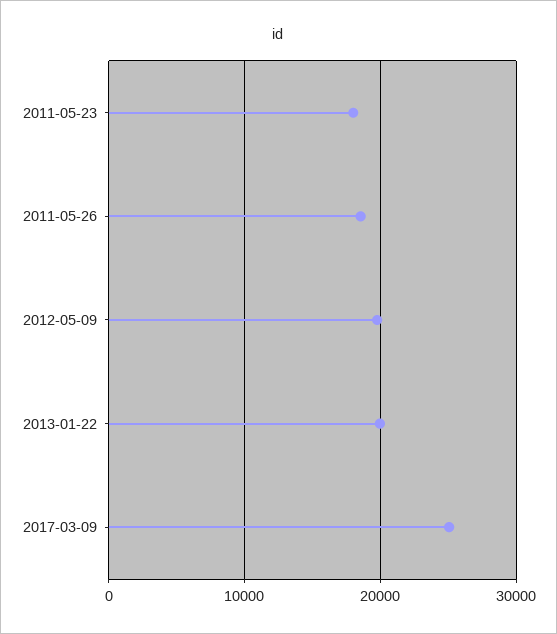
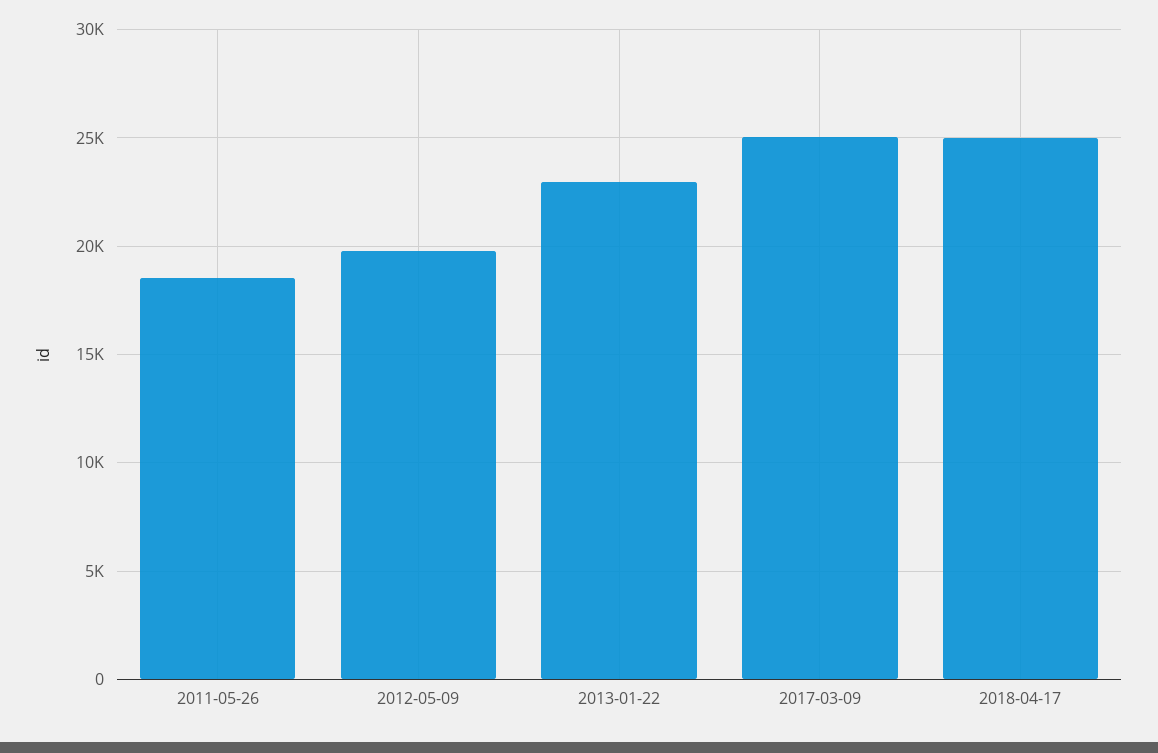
2011-05-23: 18000 -> none
2013-01-22: 20000 -> 23000
2018-04-17: none -> 25000

